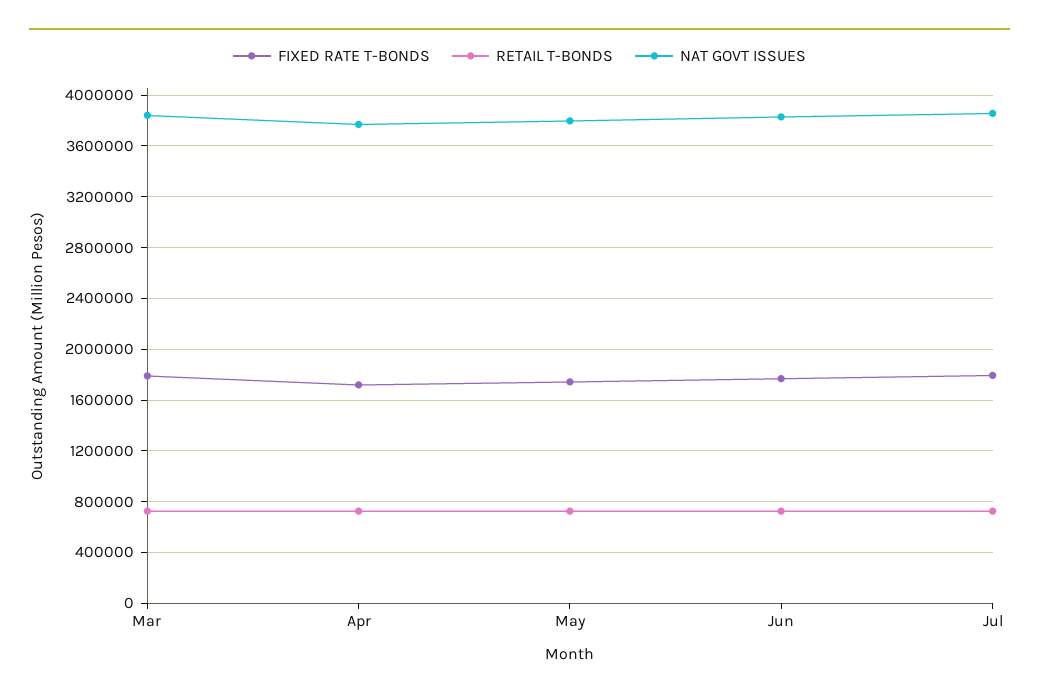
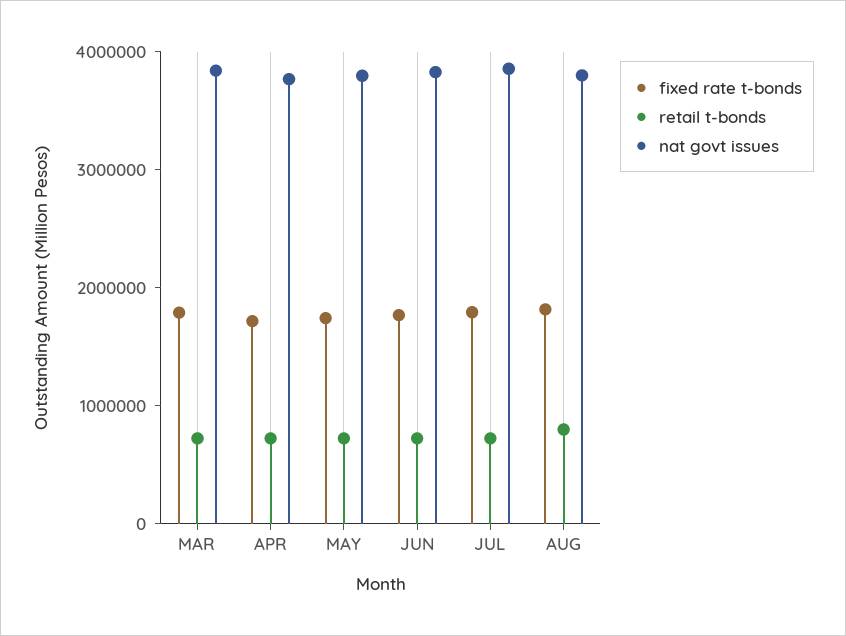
FIXED RATE T-BONDS, AUG: none -> 1800000
RETAIL T-BONDS, AUG: none -> 800000
NAT GOVT ISSUES, AUG: none -> 3800000

